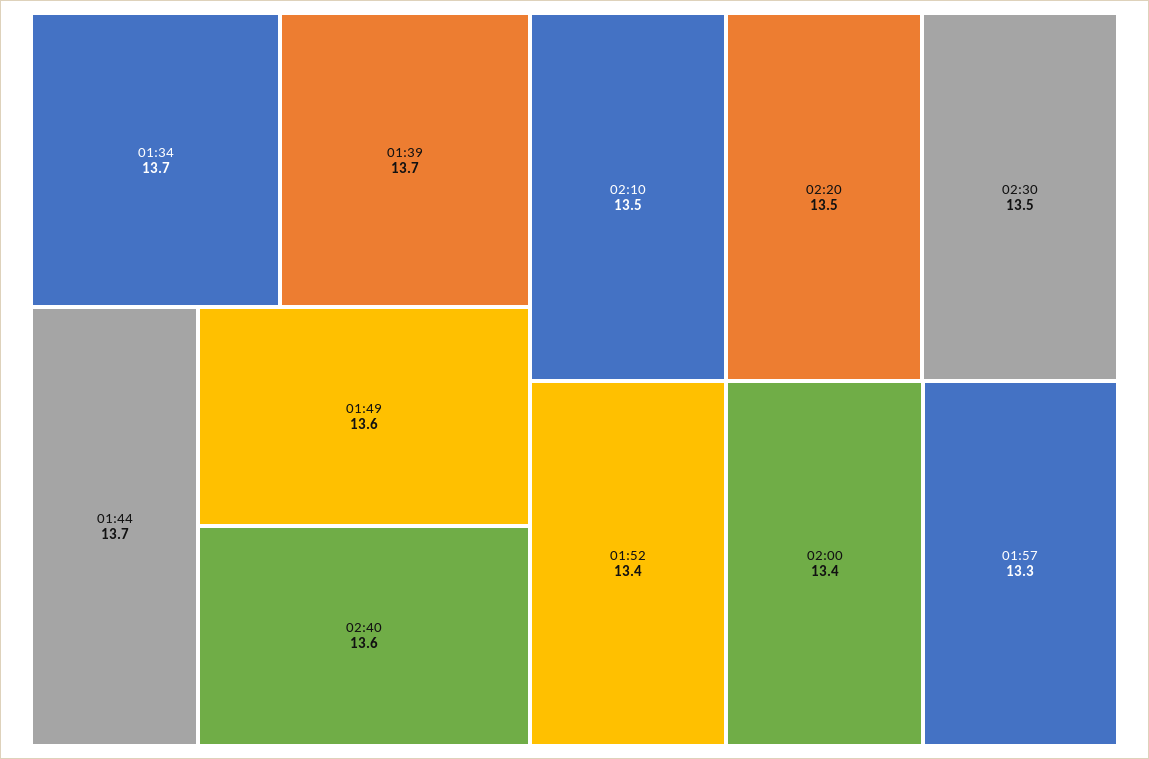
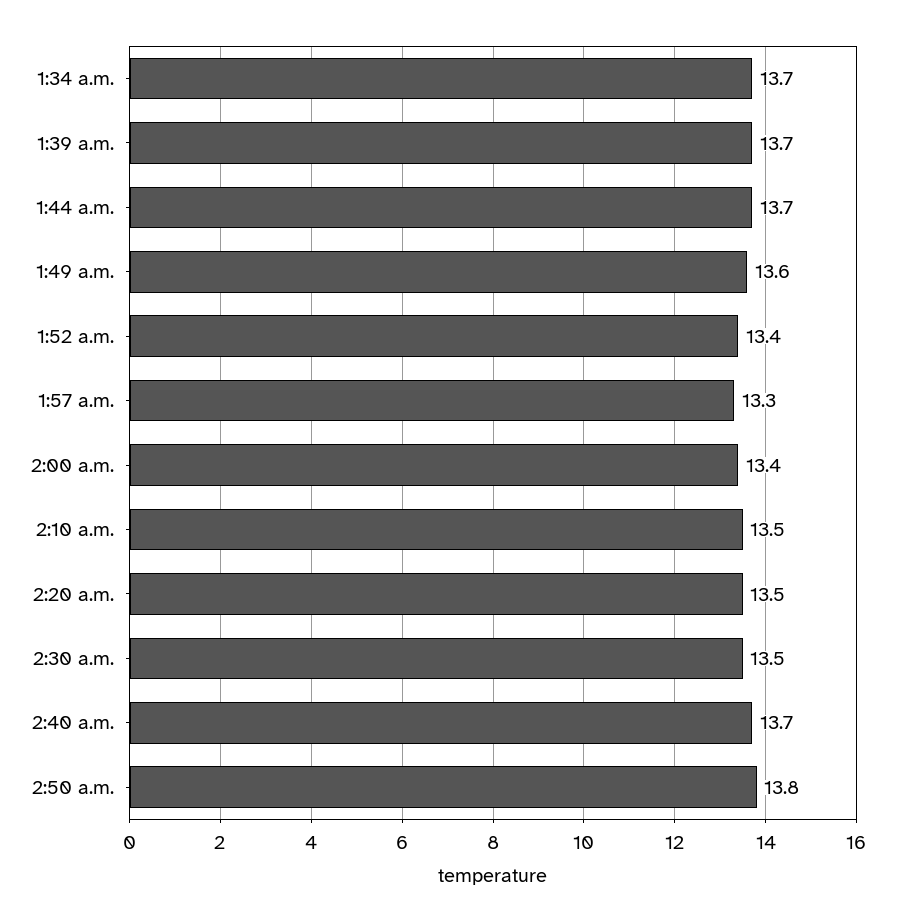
02:40: 13.6 -> 13.7
2:50 a.m.: none -> 13.8

